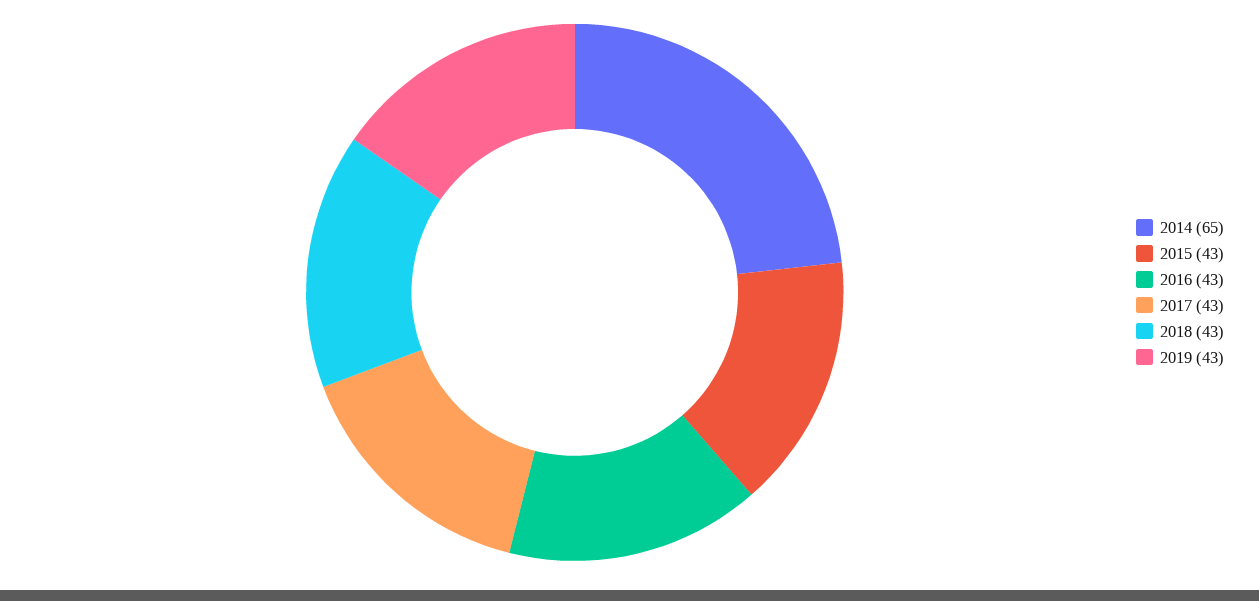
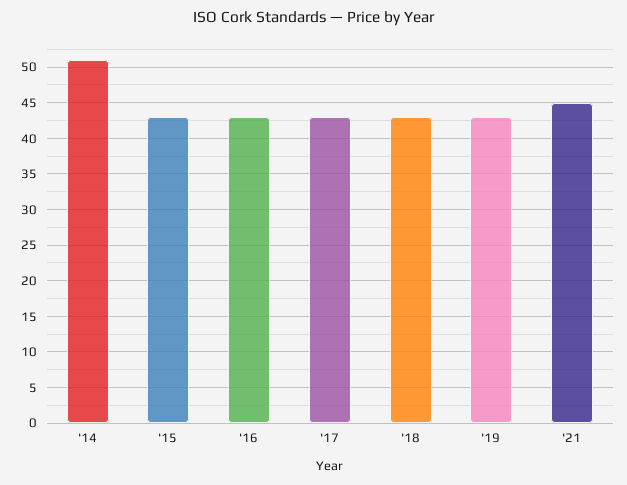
2014: 65 -> 51
'21: none -> 45

